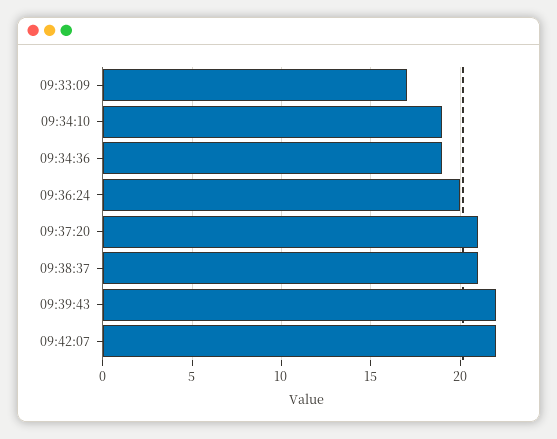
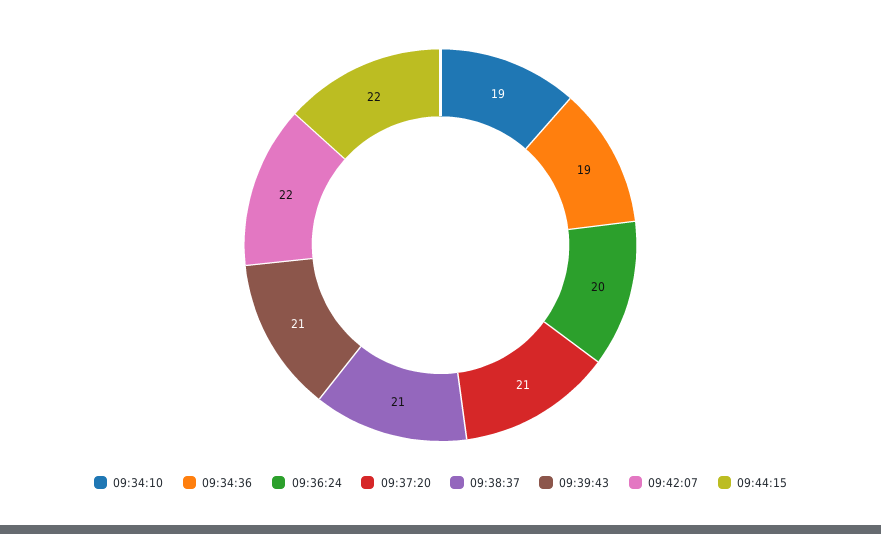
09:33:09: 17 -> none
09:39:43: 22 -> 21
09:44:15: none -> 22

